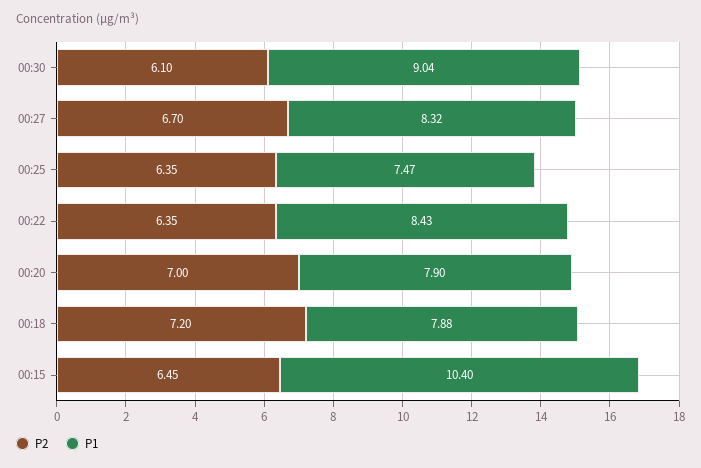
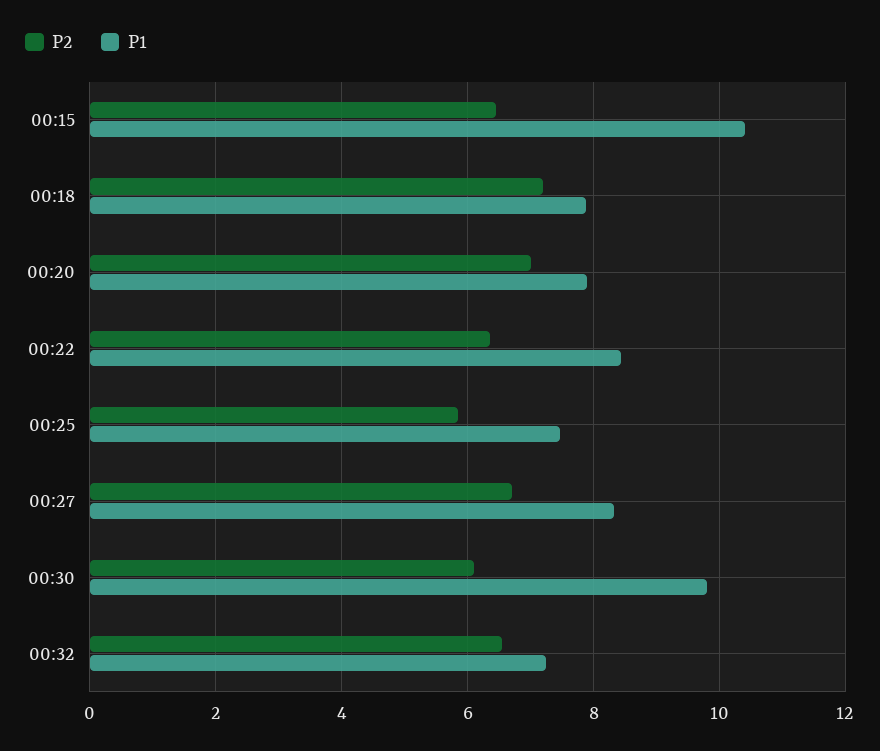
P1, 00:30: 9.04 -> 9.8
P2, 00:25: 6.35 -> 5.8
P2, 00:32: none -> 6.6
P1, 00:32: none -> 7.2

